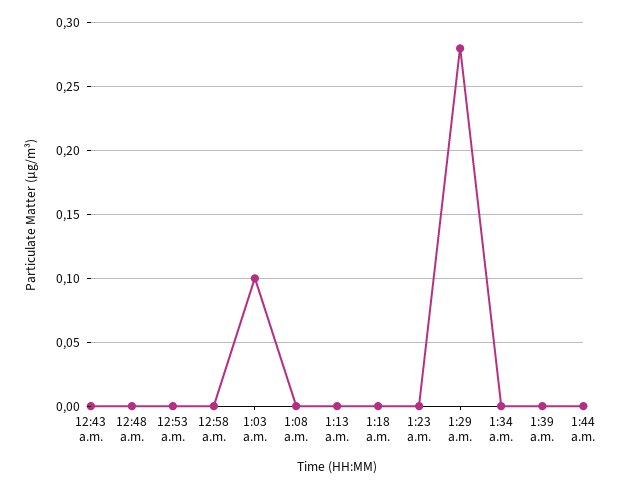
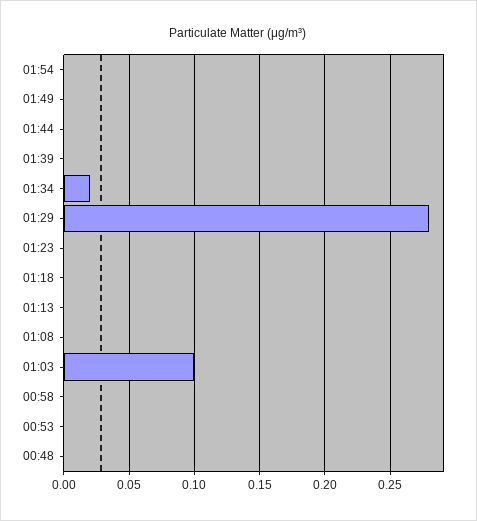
12:43 a.m.: 0 -> none
1:34 a.m.: 0 -> 0.02
01:54: none -> 0
01:49: none -> 0

